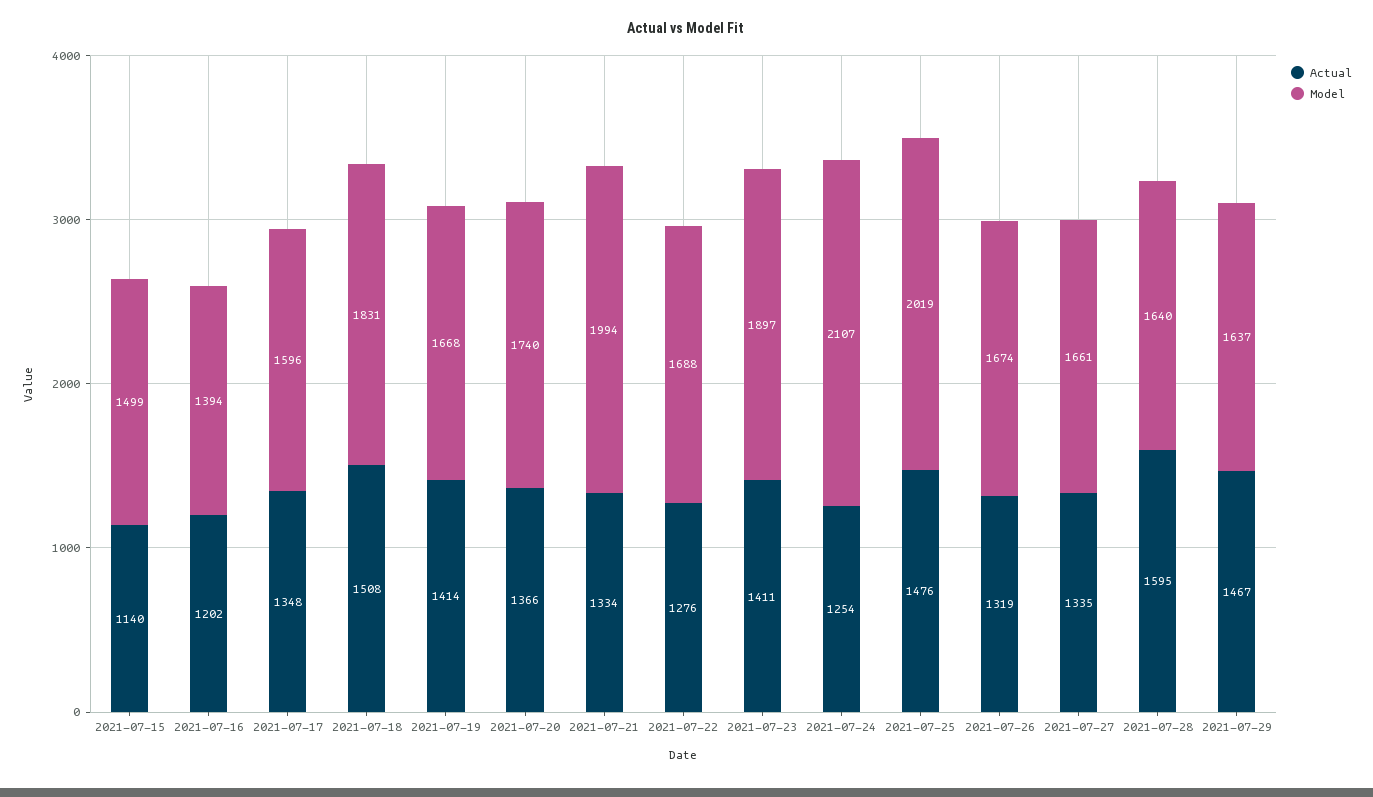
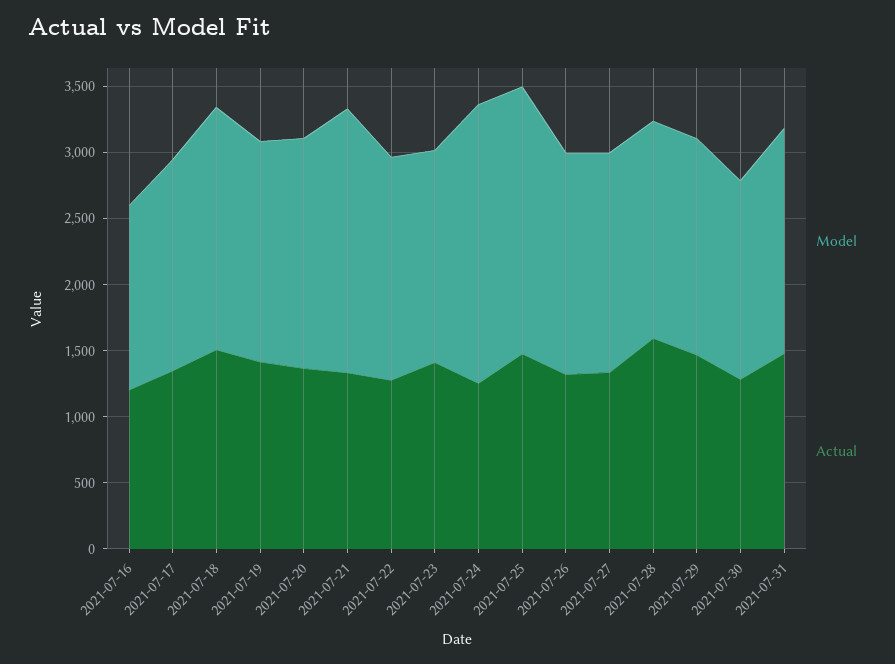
Actual, 2021-07-15: 1140 -> none
Model, 2021-07-15: 1499 -> none
Model, 2021-07-23: 1897 -> 1600
Model, 2021-07-30: none -> 1500
Actual, 2021-07-30: none -> 1300
Model, 2021-07-31: none -> 1700
Actual, 2021-07-31: none -> 1500

